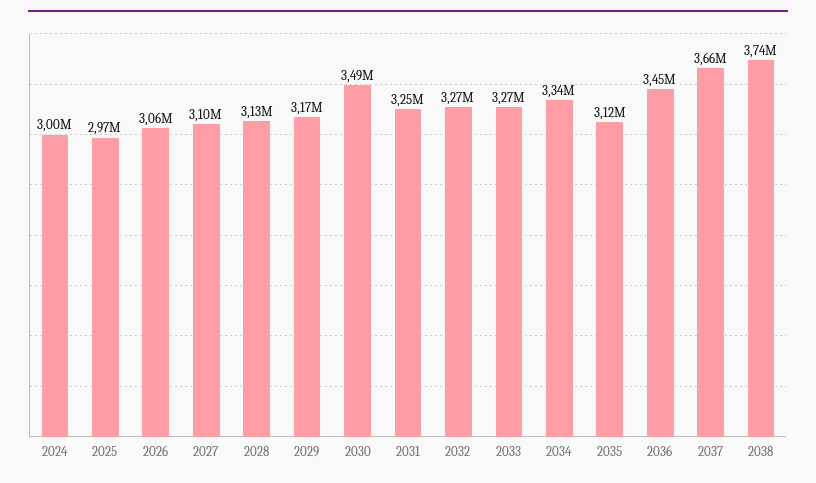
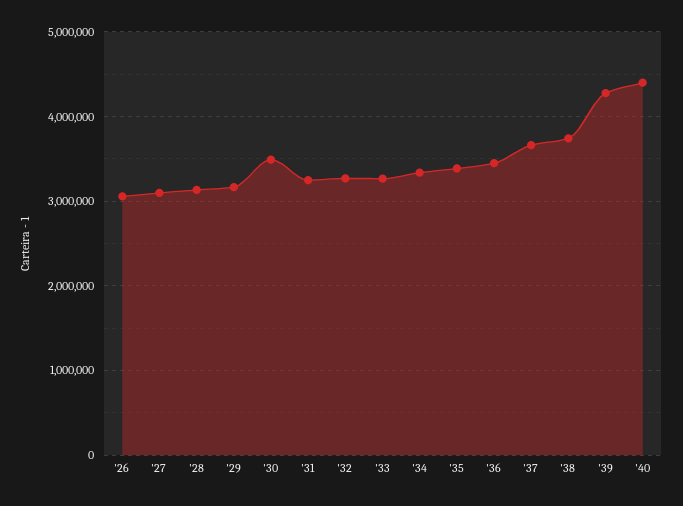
2024: 3000000 -> none
2025: 2970000 -> none
2035: 3120000 -> 3400000
'39: none -> 4300000
'40: none -> 4400000

